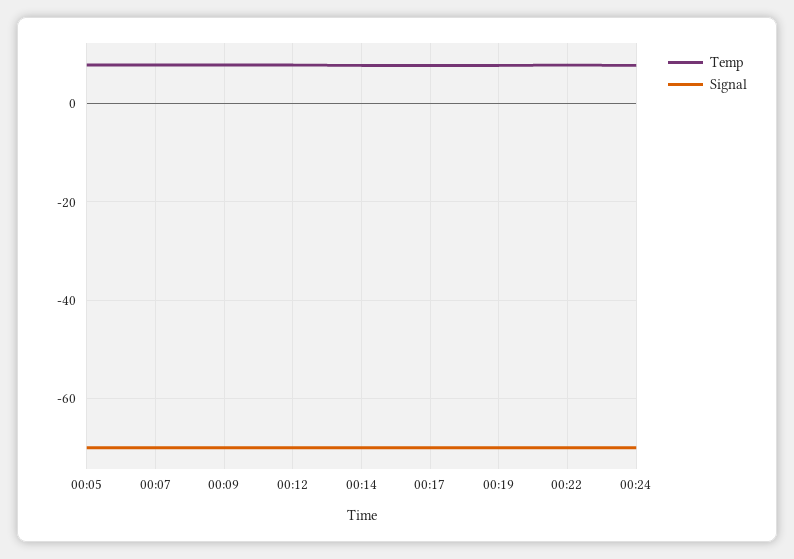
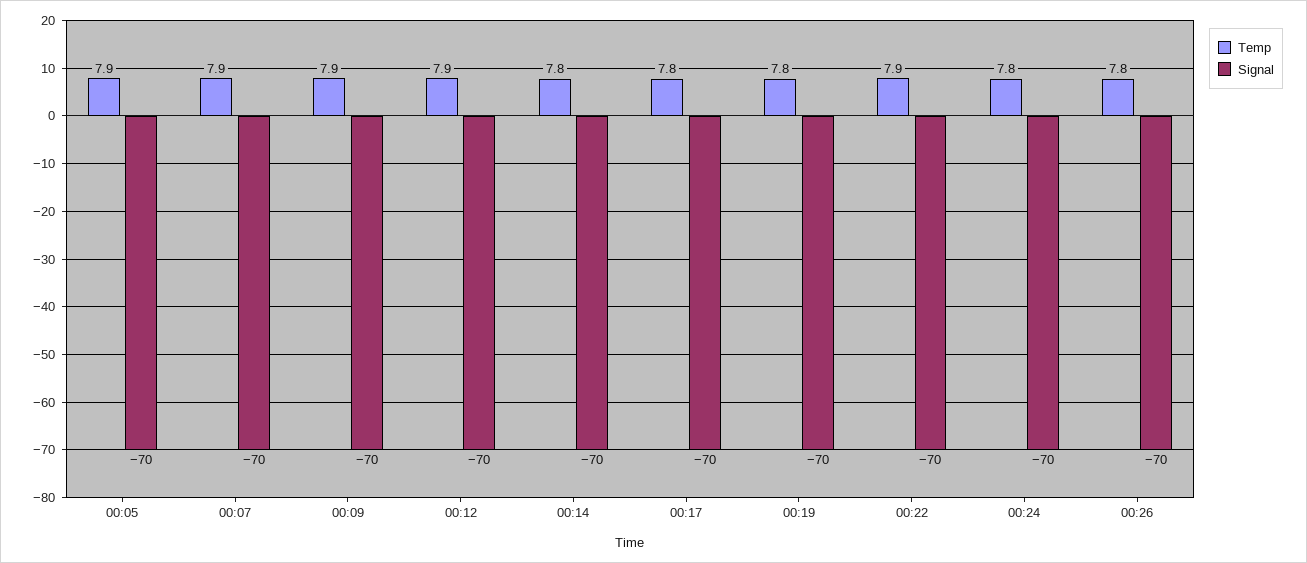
Temp, 00:26: none -> 7.8
Signal, 00:26: none -> -70

